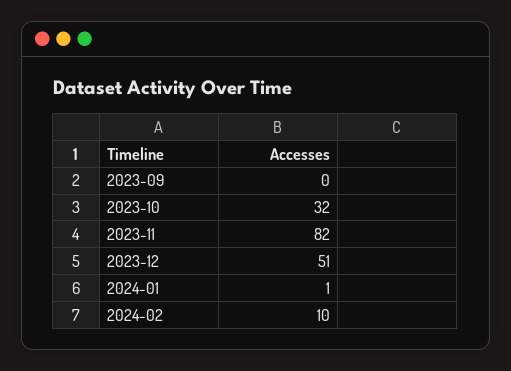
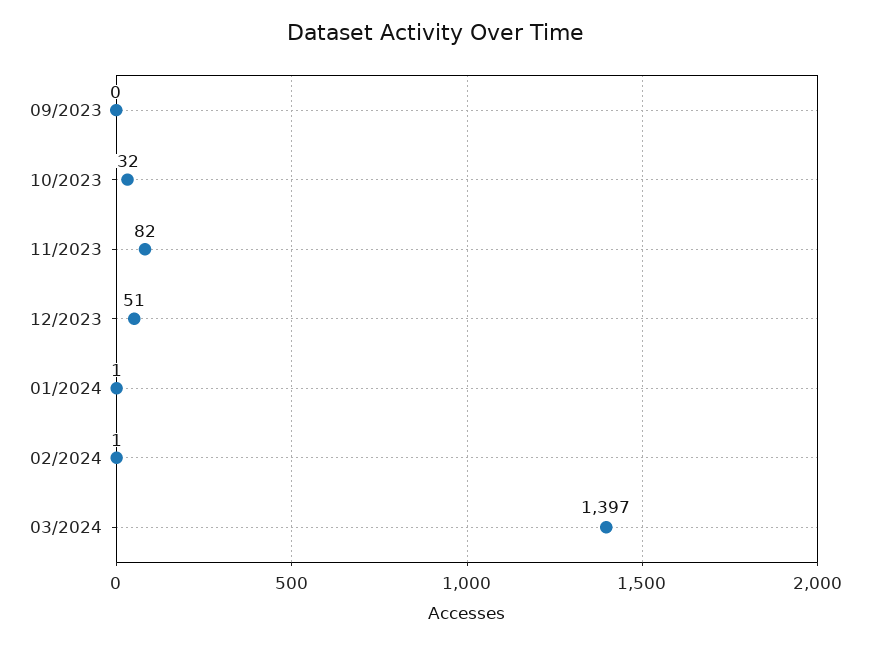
2024-02: 10 -> 1
03/2024: none -> 1397

